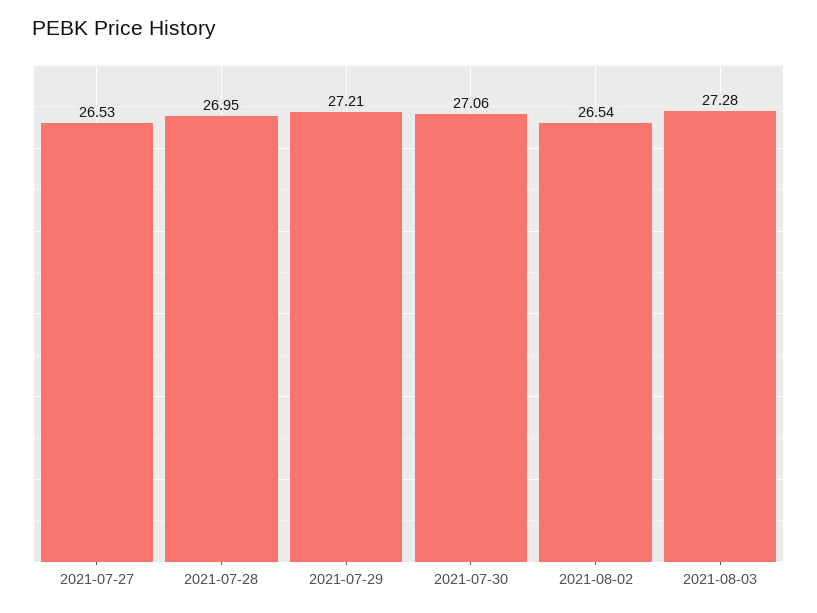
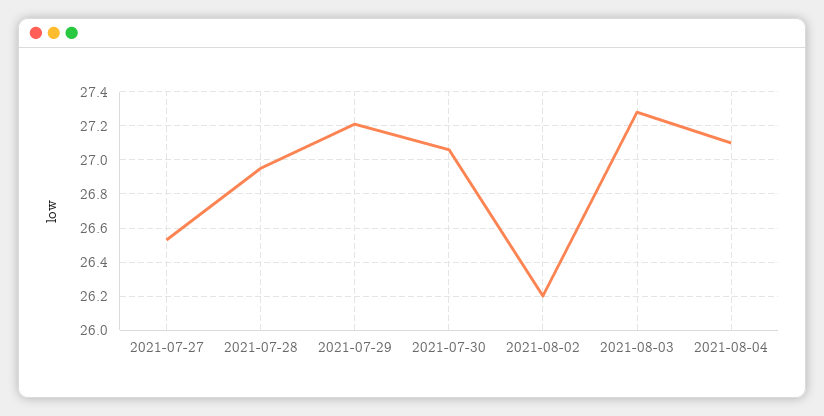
2021-08-02: 26.54 -> 26.2
2021-08-04: none -> 27.1

